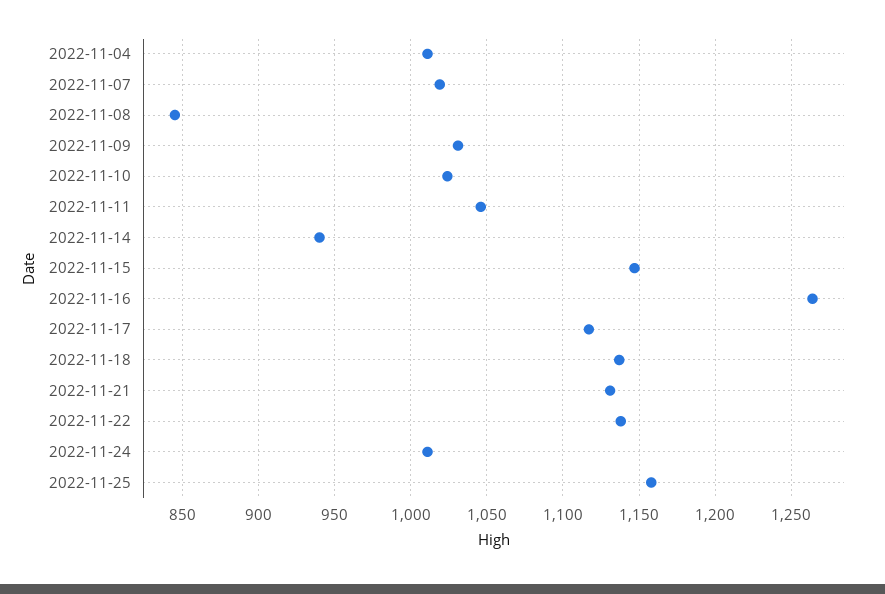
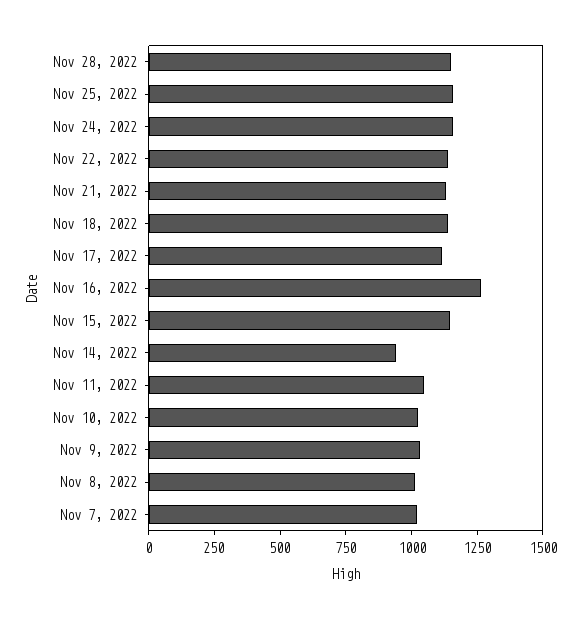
2022-11-04: 1010 -> none
2022-11-08: 845 -> 1000
2022-11-24: 1010 -> 1150
Nov 28, 2022: none -> 1150

